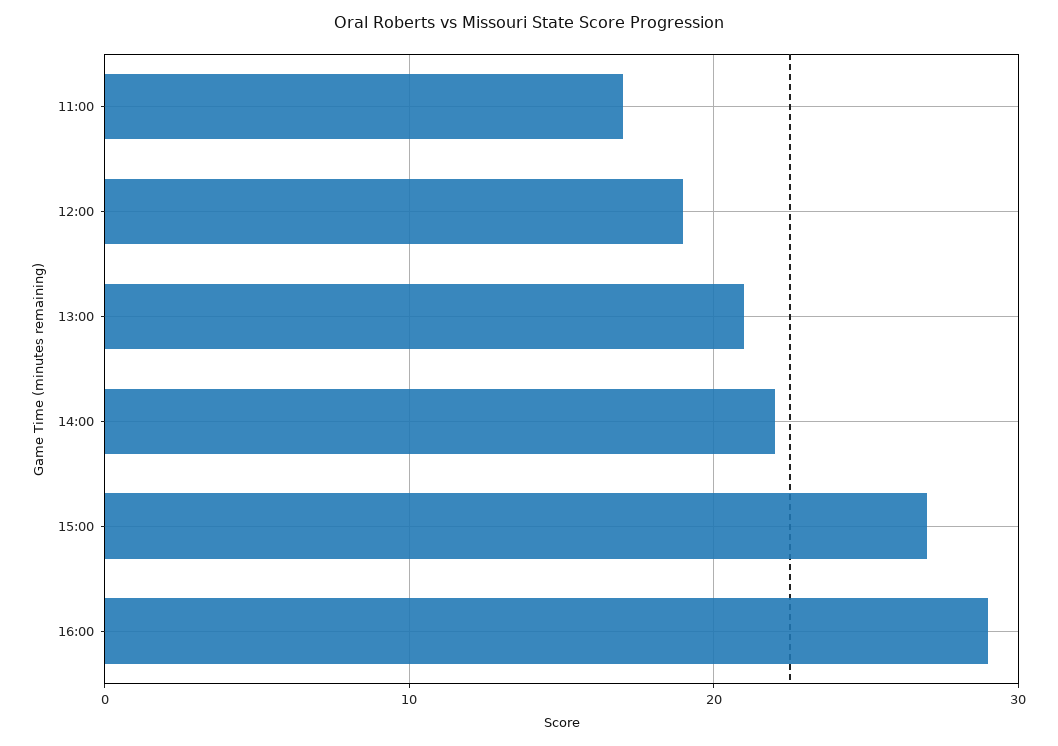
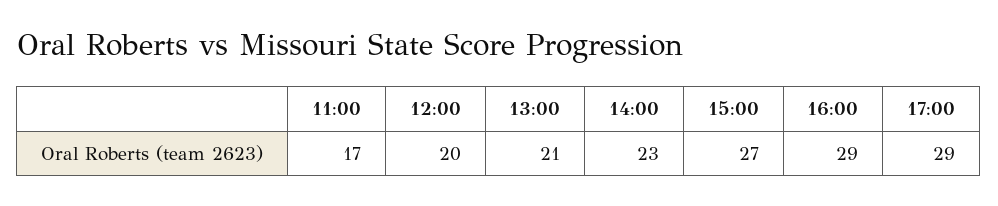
12:00: 19 -> 20
14:00: 22 -> 23
17:00: none -> 29

